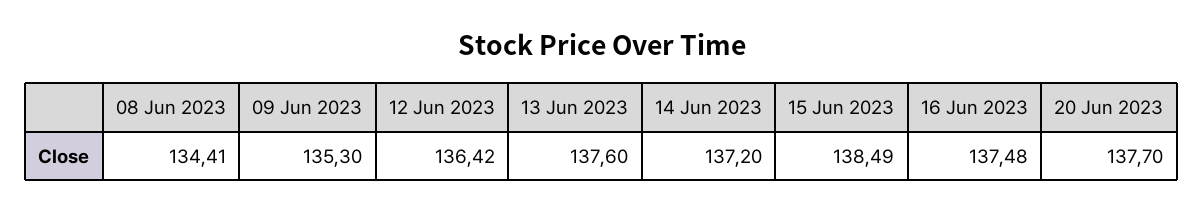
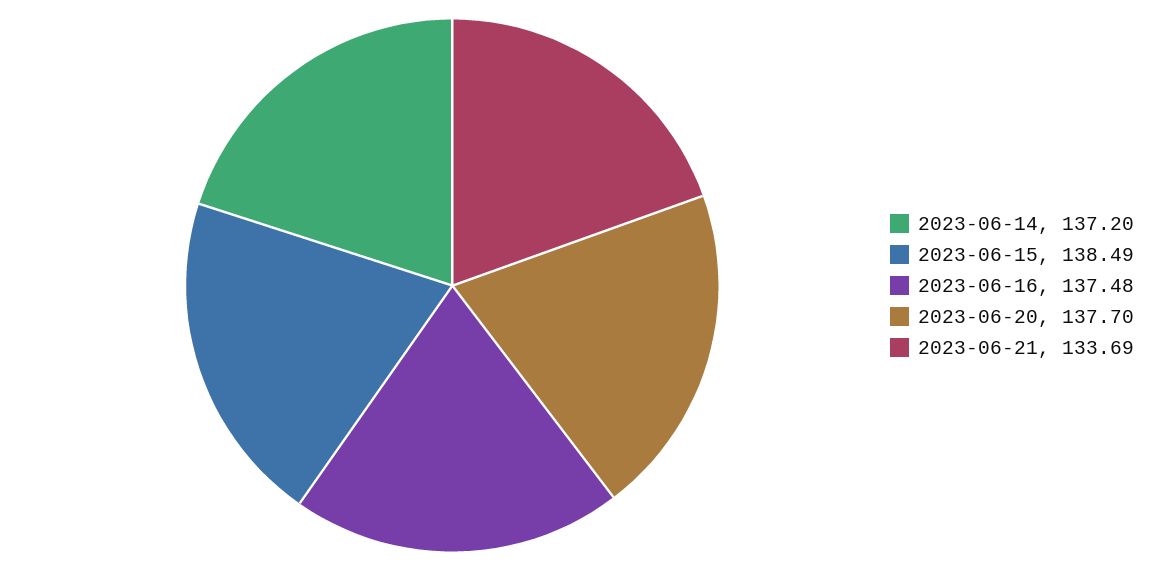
08 Jun 2023: 134.41 -> none
09 Jun 2023: 135.3 -> none
12 Jun 2023: 136.42 -> none
13 Jun 2023: 137.6 -> none
2023-06-21: none -> 133.69

